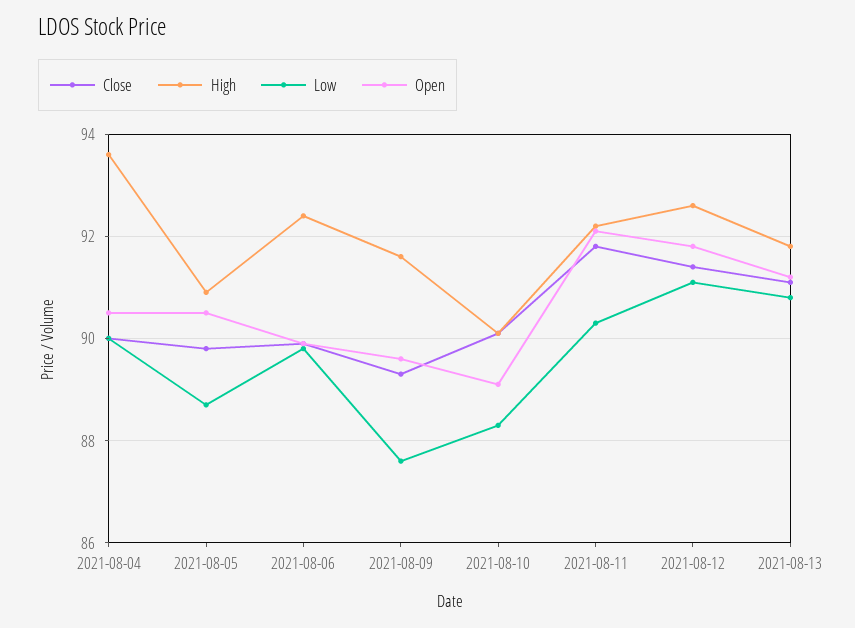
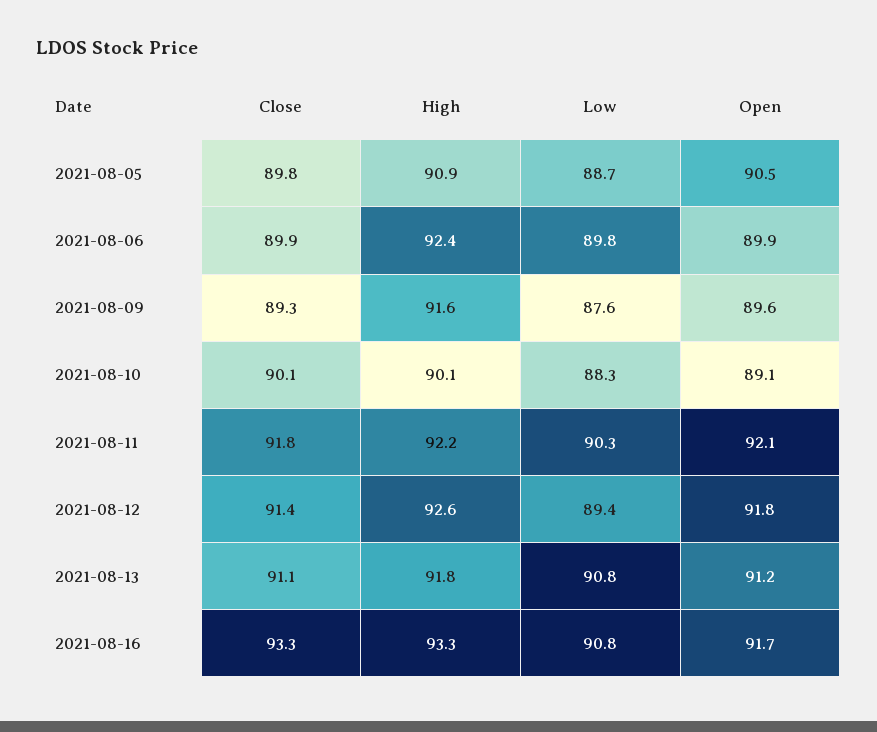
Close, 2021-08-04: 90 -> none
High, 2021-08-04: 93.5 -> none
Low, 2021-08-04: 90 -> none
Open, 2021-08-04: 90.5 -> none
Low, 2021-08-12: 91 -> 89.4
Close, 2021-08-16: none -> 93.3
High, 2021-08-16: none -> 93.3
Low, 2021-08-16: none -> 90.8
Open, 2021-08-16: none -> 91.7

